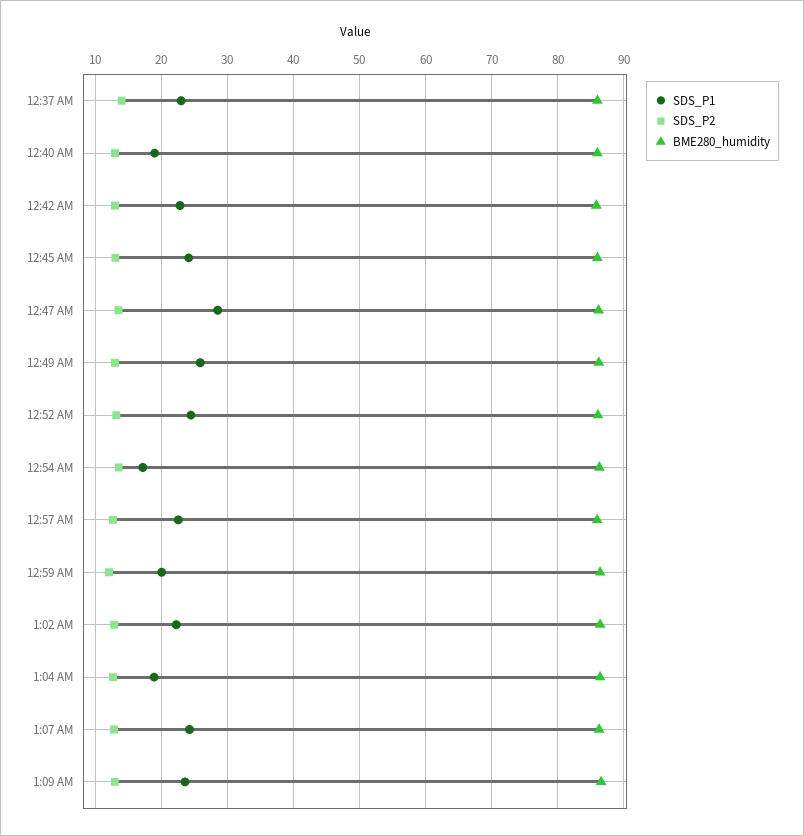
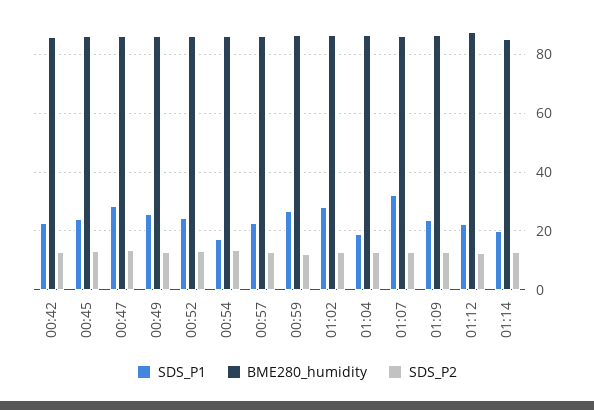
SDS_P1, 12:37 AM: 23 -> none
SDS_P2, 12:37 AM: 14 -> none
BME280_humidity, 12:37 AM: 86 -> none
SDS_P1, 12:40 AM: 19 -> none
SDS_P2, 12:40 AM: 13 -> none
BME280_humidity, 12:40 AM: 86 -> none
SDS_P1, 12:59 AM: 20 -> 27.5
SDS_P1, 1:02 AM: 22 -> 27.5
SDS_P1, 1:07 AM: 24 -> 32.5
SDS_P1, 01:12: none -> 22.5
BME280_humidity, 01:12: none -> 87.5
SDS_P2, 01:12: none -> 12.5
SDS_P1, 01:14: none -> 20
BME280_humidity, 01:14: none -> 85
SDS_P2, 01:14: none -> 12.5

